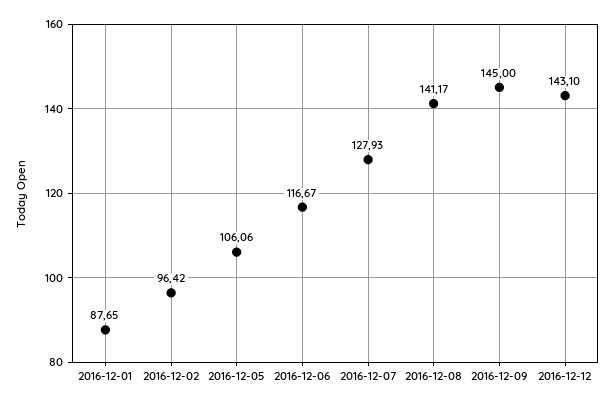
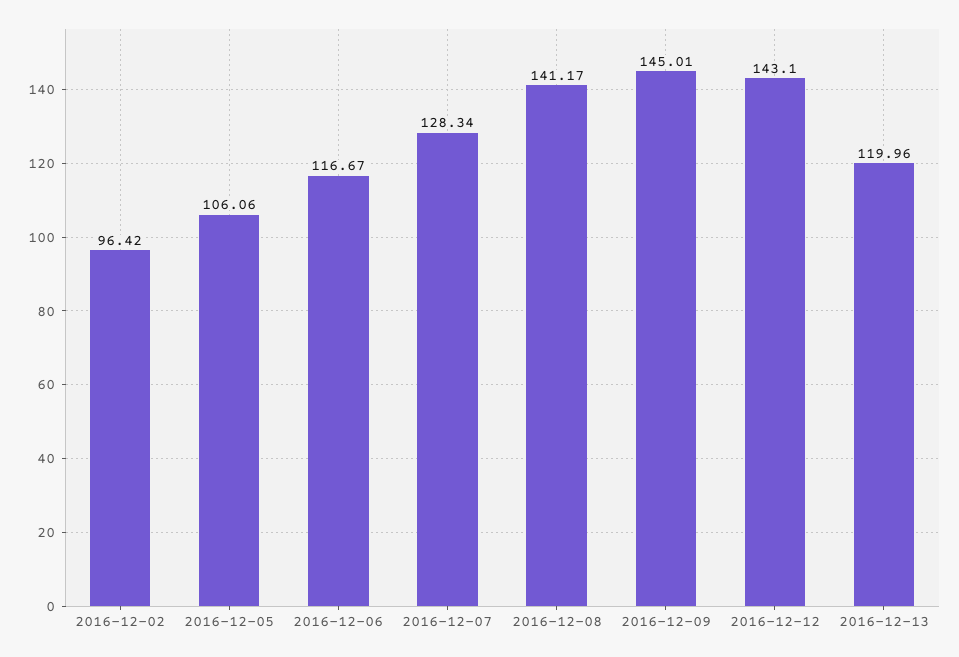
2016-12-01: 87.65 -> none
2016-12-07: 127.93 -> 128.34
2016-12-09: 145 -> 145.01
2016-12-13: none -> 119.96

